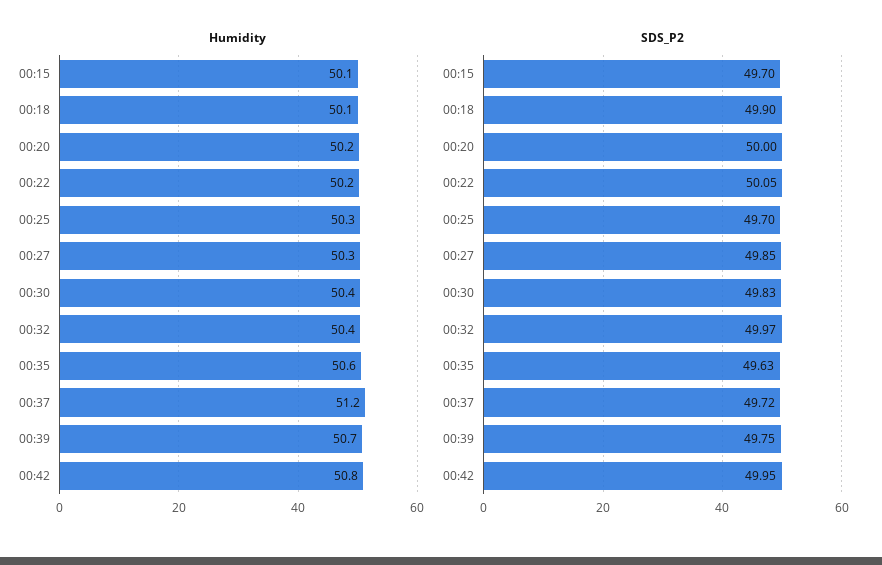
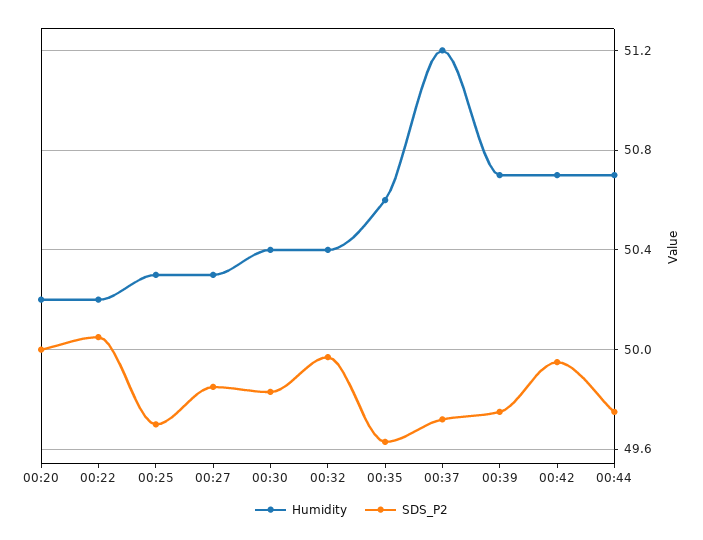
Humidity, 00:15: 50.1 -> none
Humidity, 00:18: 50.1 -> none
Humidity, 00:42: 50.8 -> 50.7
SDS_P2, 00:15: 49.7 -> none
SDS_P2, 00:18: 49.9 -> none
Humidity, 00:44: none -> 50.7
SDS_P2, 00:44: none -> 49.75

